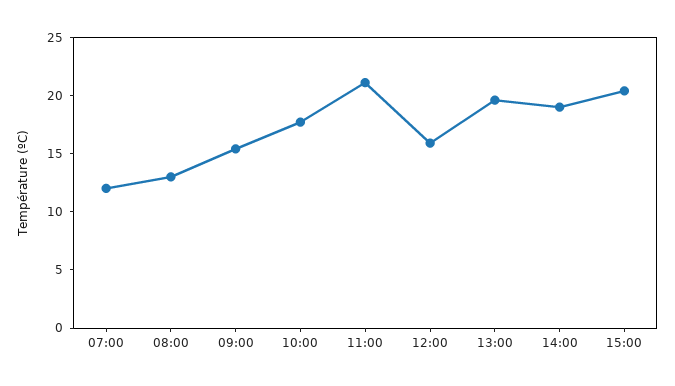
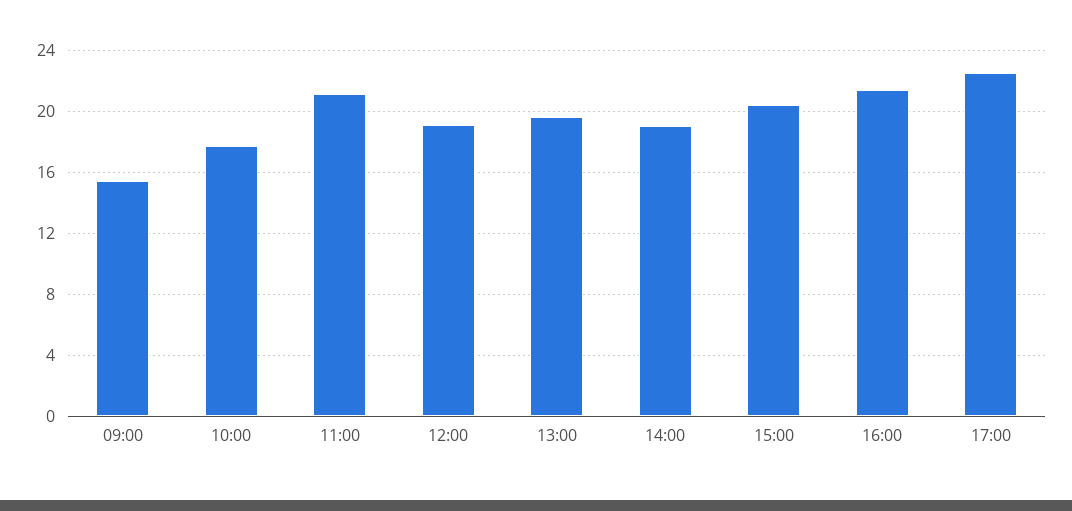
07:00: 12 -> none
08:00: 13 -> none
12:00: 16 -> 19
16:00: none -> 21.5
17:00: none -> 22.5

